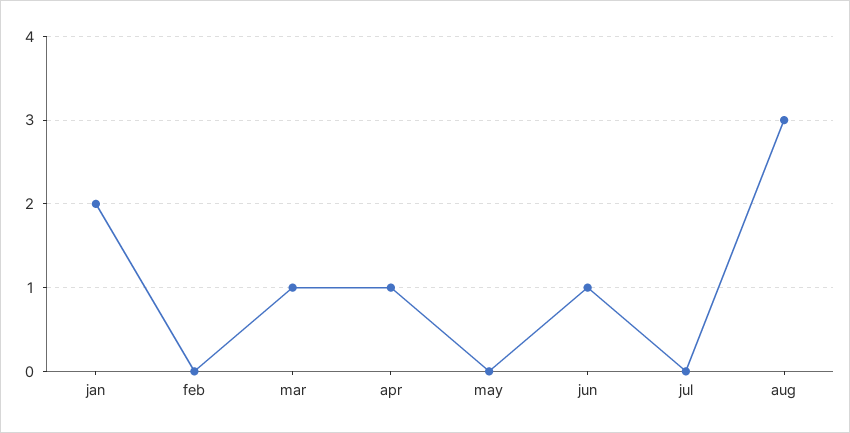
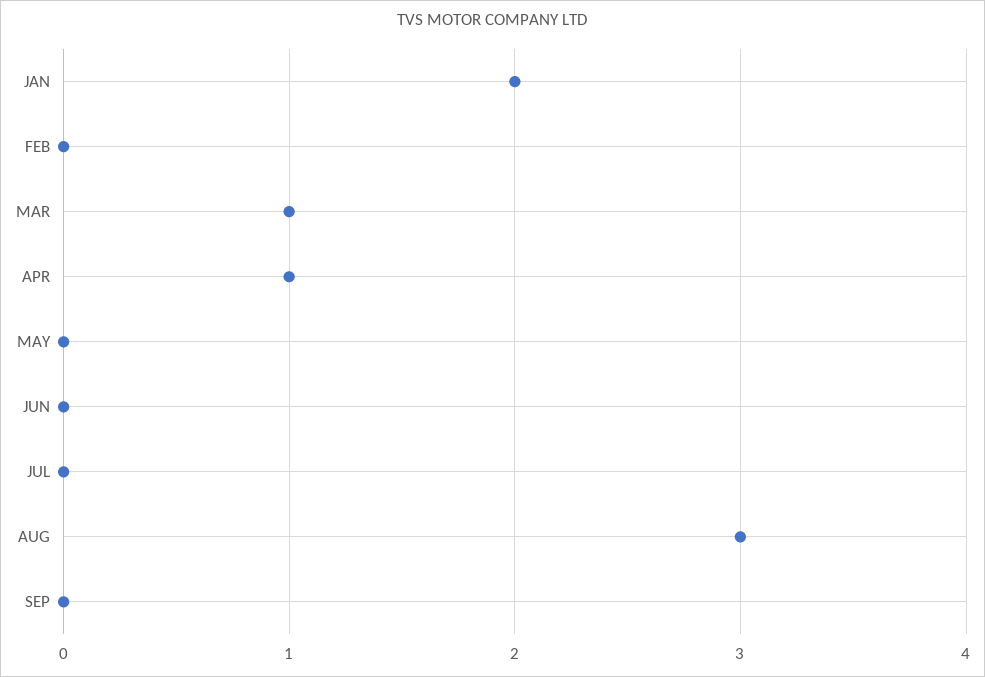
jun: 1 -> 0
SEP: none -> 0

